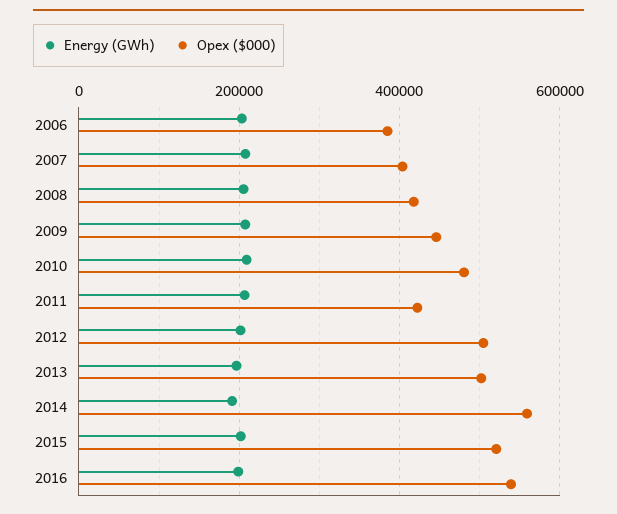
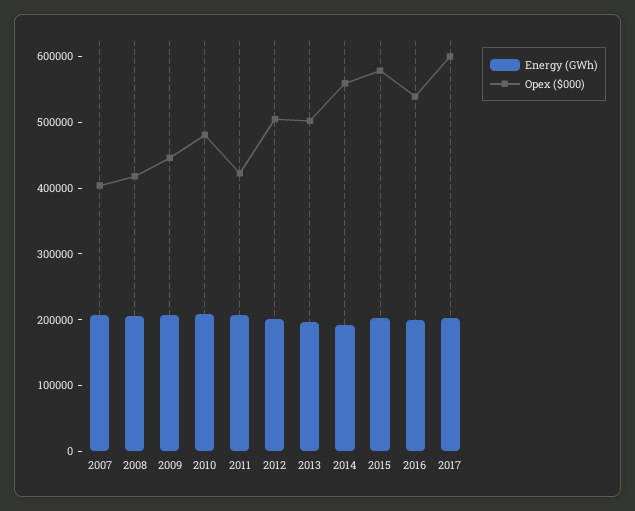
Energy (GWh), 2006: 200000 -> none
Opex ($000), 2006: 380000 -> none
Opex ($000), 2015: 520000 -> 580000
Energy (GWh), 2017: none -> 200000
Opex ($000), 2017: none -> 600000

